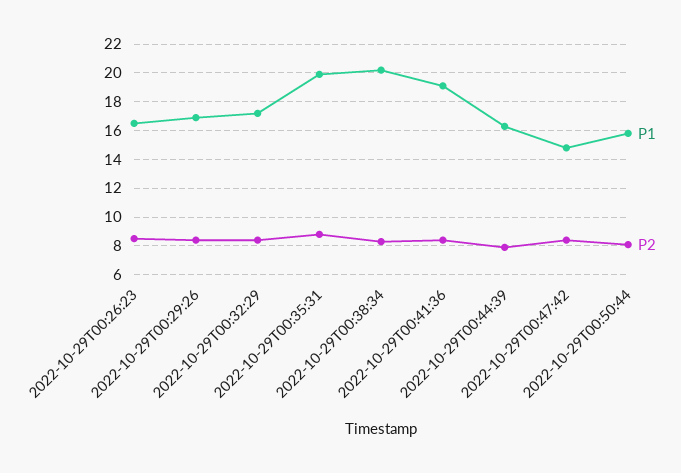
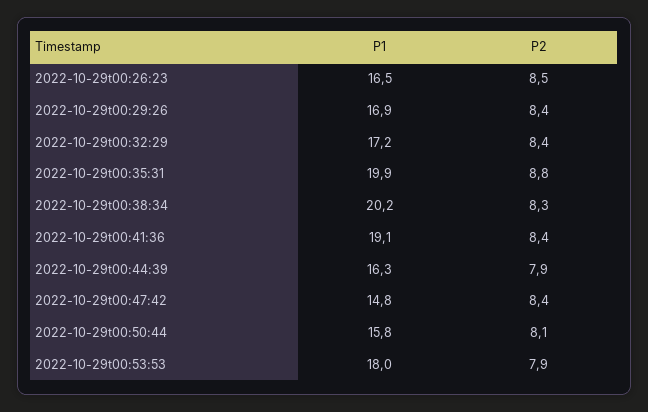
P1, 2022-10-29t00:53:53: none -> 18
P2, 2022-10-29t00:53:53: none -> 7.9

